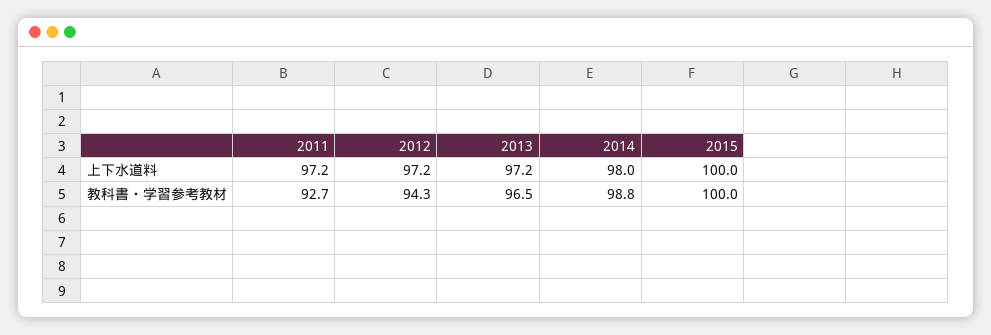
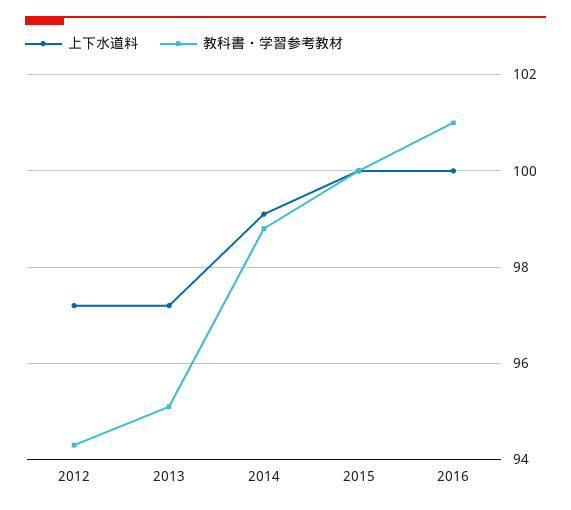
上下水道料, 2011: 97.2 -> none
上下水道料, 2014: 98 -> 99
教科書・学習参考教材, 2011: 92.7 -> none
教科書・学習参考教材, 2013: 96.5 -> 95
上下水道料, 2016: none -> 100
教科書・学習参考教材, 2016: none -> 101

